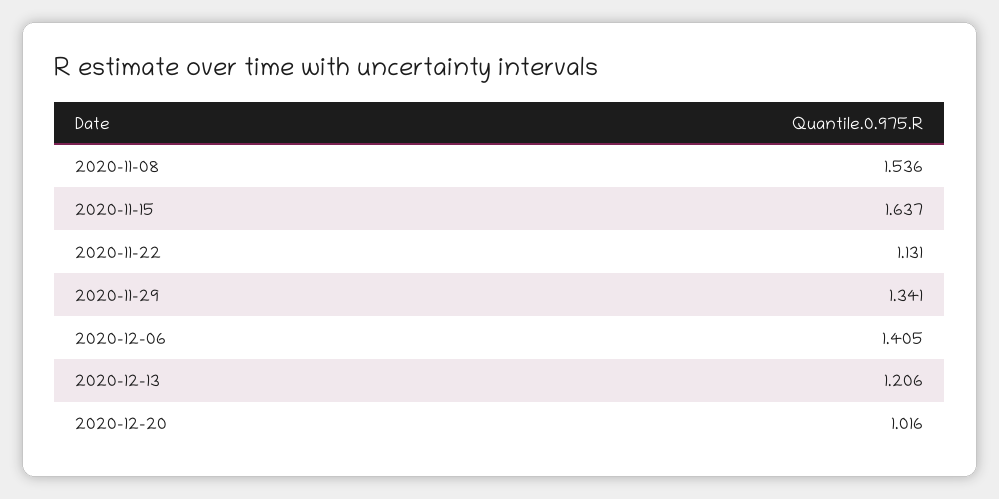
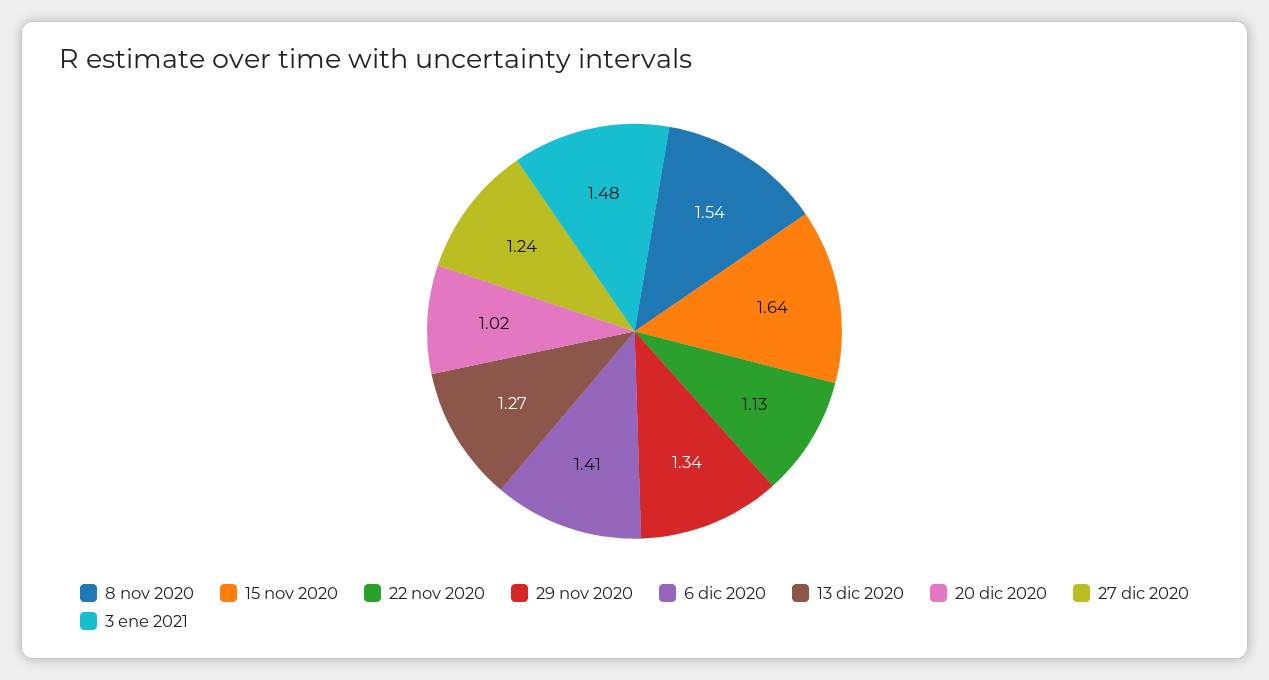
2020-12-13: 1.206 -> 1.27
27 dic 2020: none -> 1.24
3 ene 2021: none -> 1.48

